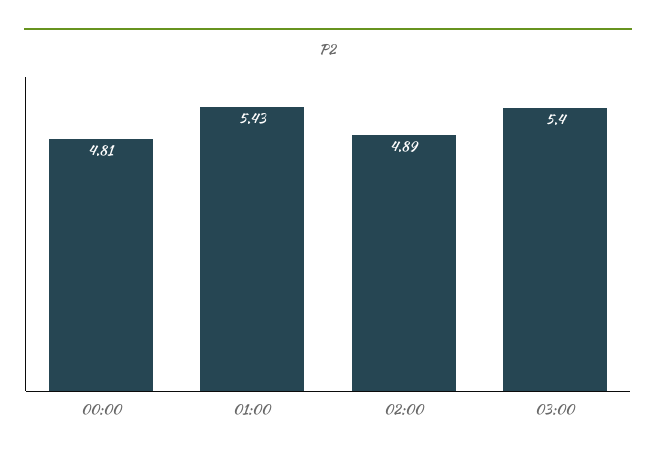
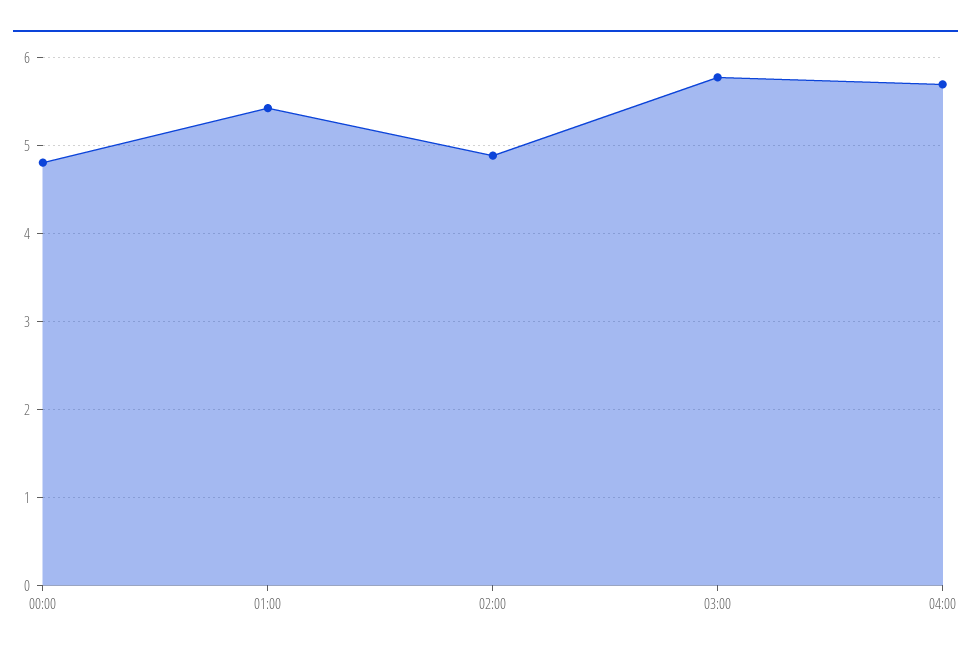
03:00: 5.4 -> 5.8
04:00: none -> 5.7

